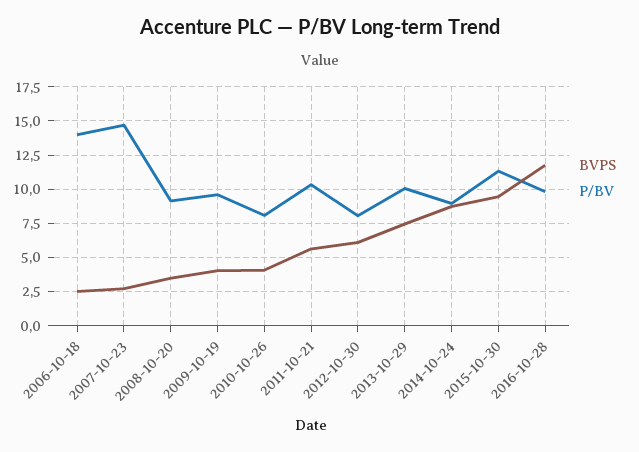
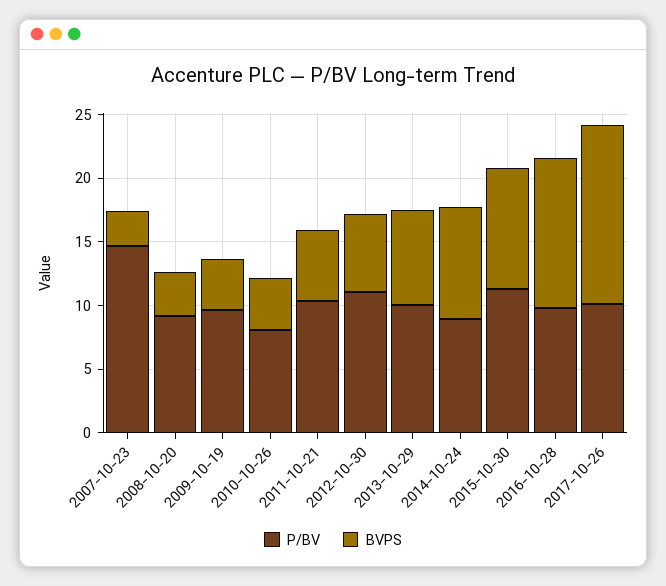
BVPS, 2006-10-18: 2.5 -> none
P/BV, 2006-10-18: 14 -> none
P/BV, 2012-10-30: 8 -> 11
P/BV, 2017-10-26: none -> 10
BVPS, 2017-10-26: none -> 14

